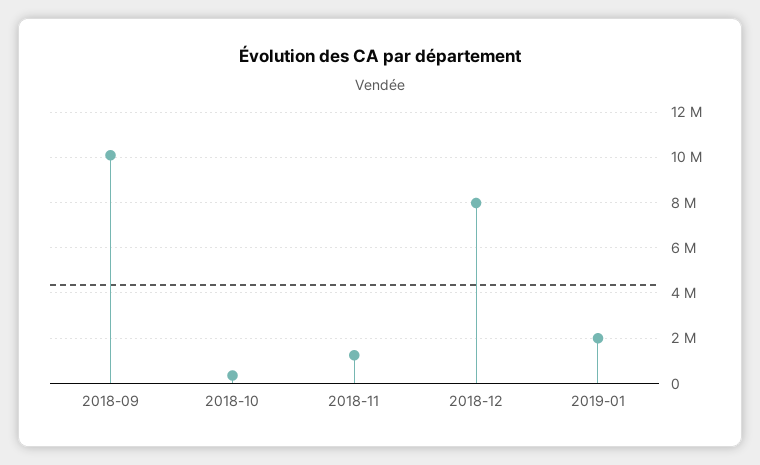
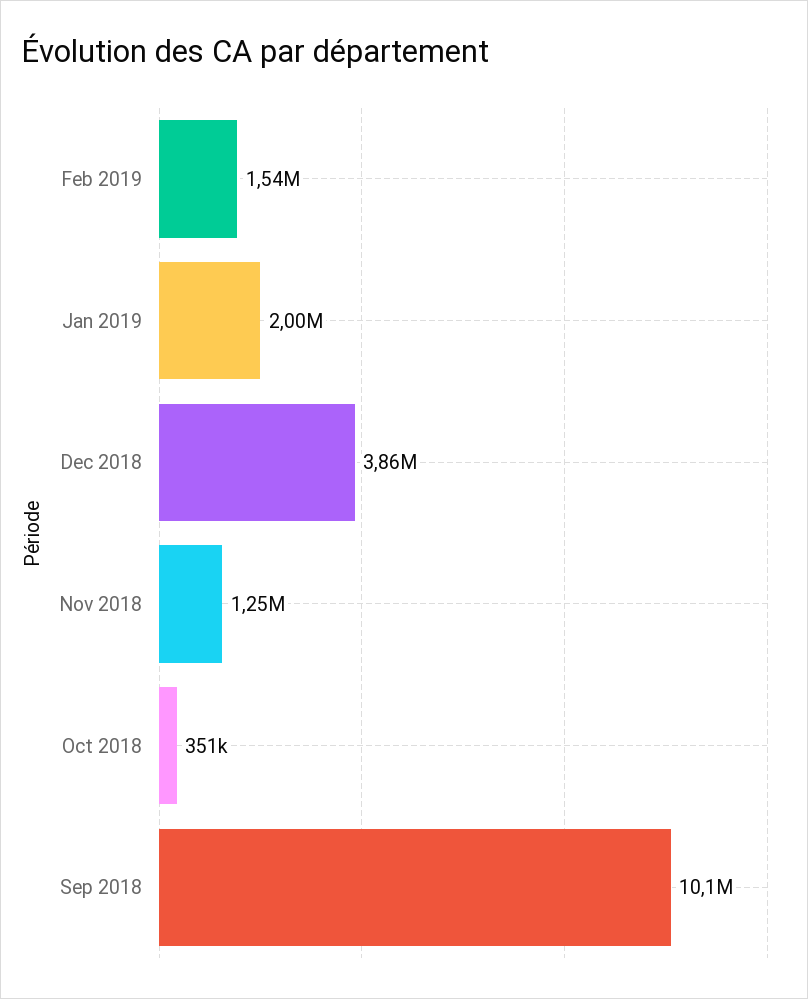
2018-12: 8000000 -> 3860000
Feb 2019: none -> 1540000

